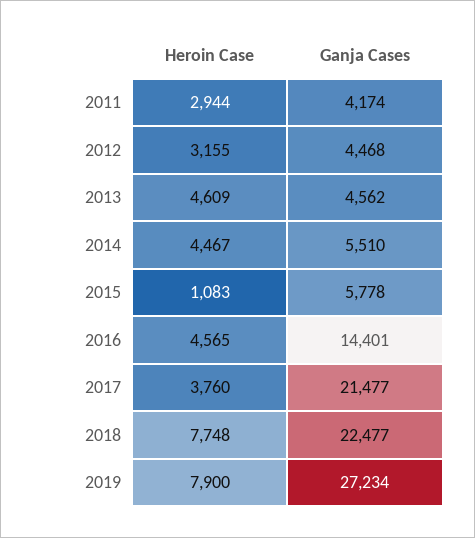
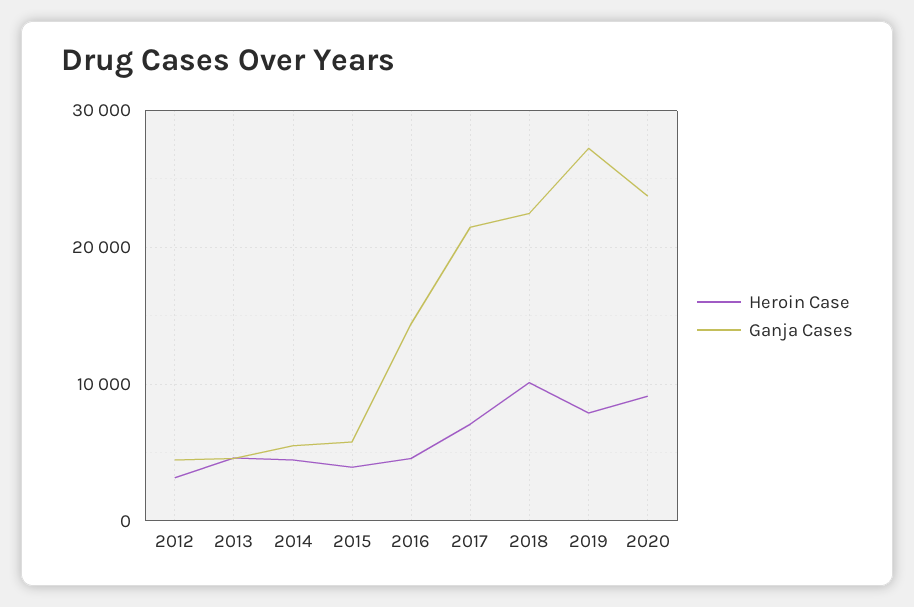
Heroin Case, 2011: 2944 -> none
Ganja Cases, 2011: 4174 -> none
Heroin Case, 2015: 1083 -> 4000
Heroin Case, 2017: 3760 -> 7000
Heroin Case, 2018: 7748 -> 10000
Heroin Case, 2020: none -> 9000
Ganja Cases, 2020: none -> 24000

